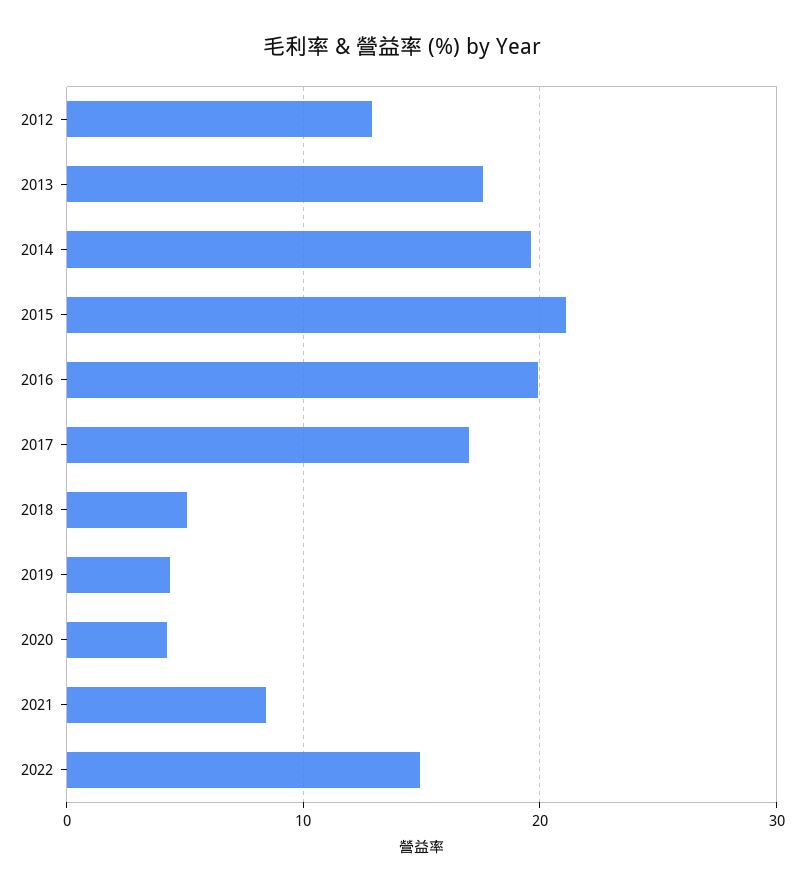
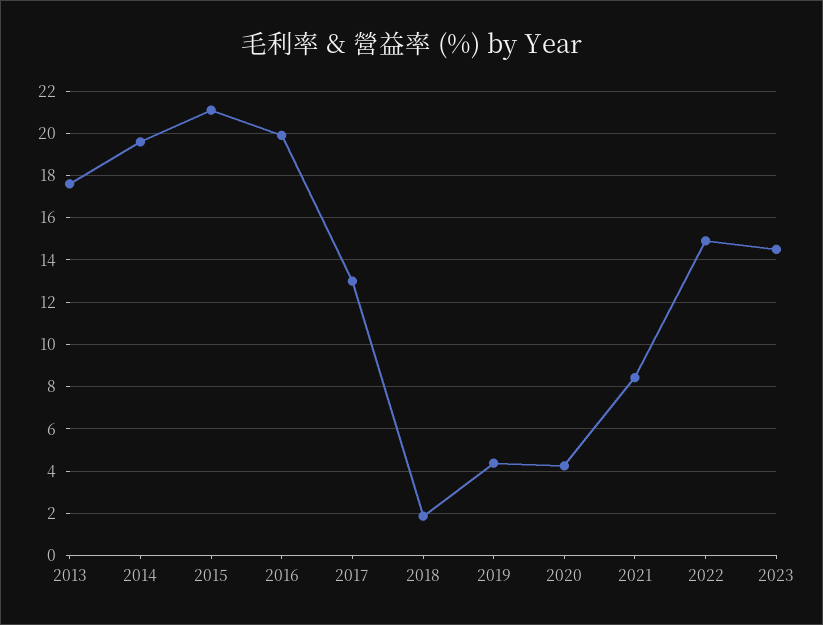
2012: 13 -> none
2017: 17 -> 13
2018: 5 -> 2
2023: none -> 14.5

